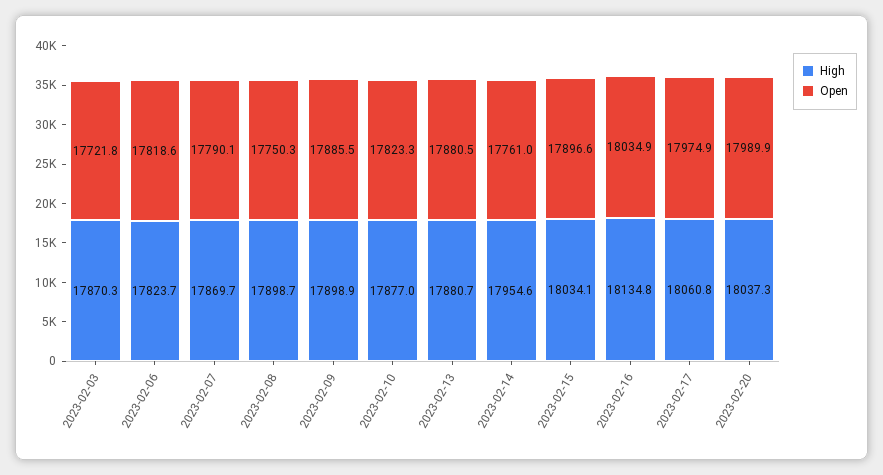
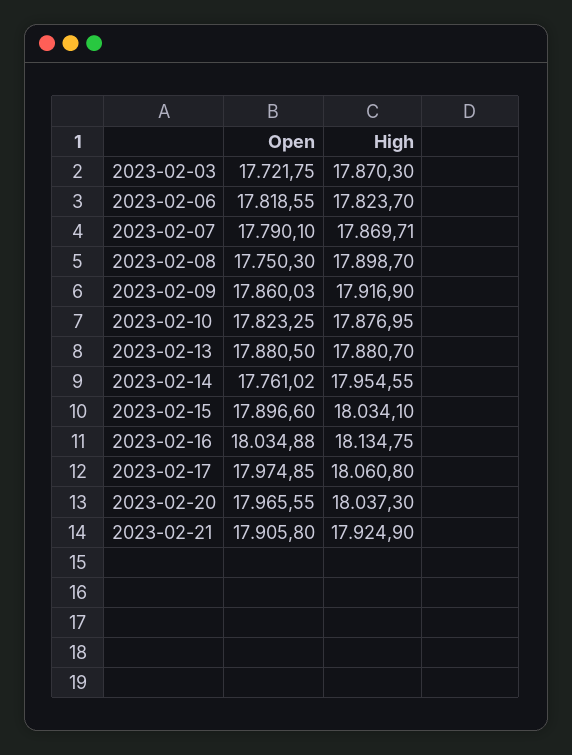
High, 2023-02-09: 17898.9 -> 17916.9
Open, 2023-02-09: 17885.5 -> 17860.03
Open, 2023-02-20: 17989.9 -> 17965.55
Open, 2023-02-21: none -> 17905.8
High, 2023-02-21: none -> 17924.9

